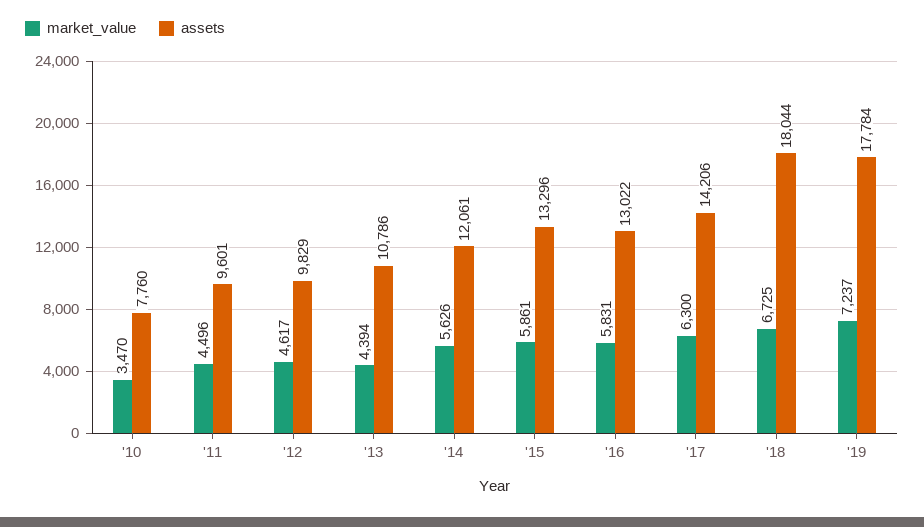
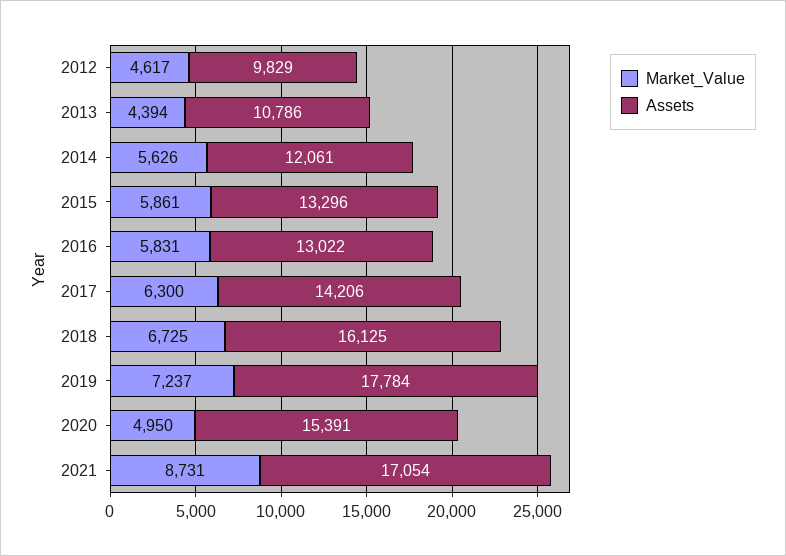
market_value, '10: 3470 -> none
assets, '10: 7760 -> none
market_value, '11: 4496 -> none
assets, '11: 9601 -> none
assets, '18: 18044 -> 16125
market_value, 2020: none -> 4950
assets, 2020: none -> 15391
market_value, 2021: none -> 8731
assets, 2021: none -> 17054

